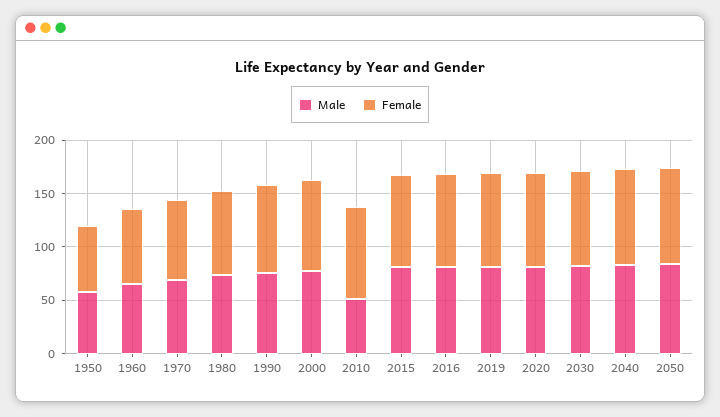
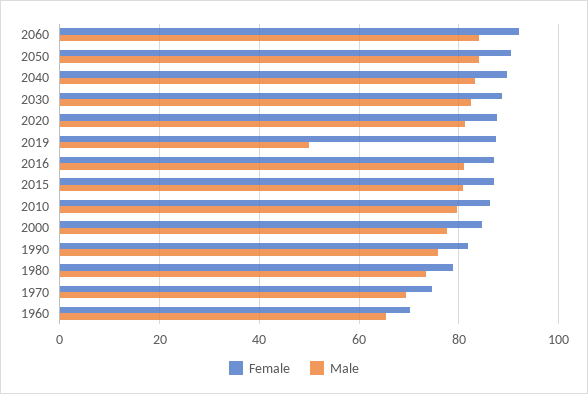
Male, 1950: 60 -> none
Female, 1950: 60 -> none
Male, 2010: 50 -> 80
Male, 2019: 80 -> 50
Female, 2060: none -> 92
Male, 2060: none -> 84

